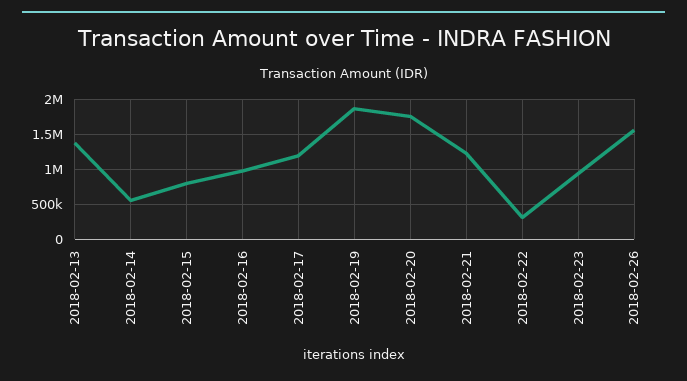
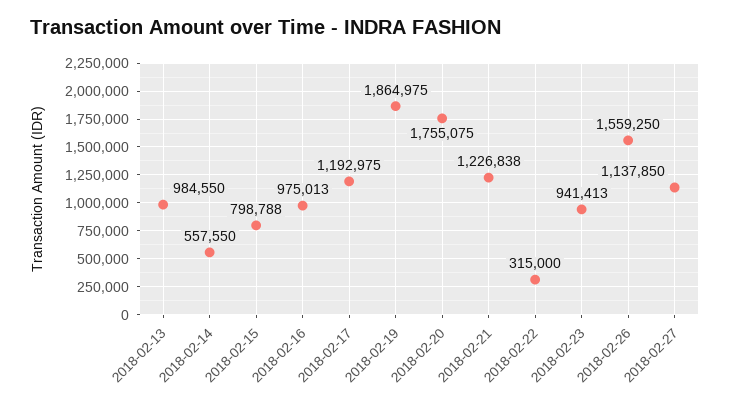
2018-02-13: 1400000 -> 984550
2018-02-27: none -> 1137850

